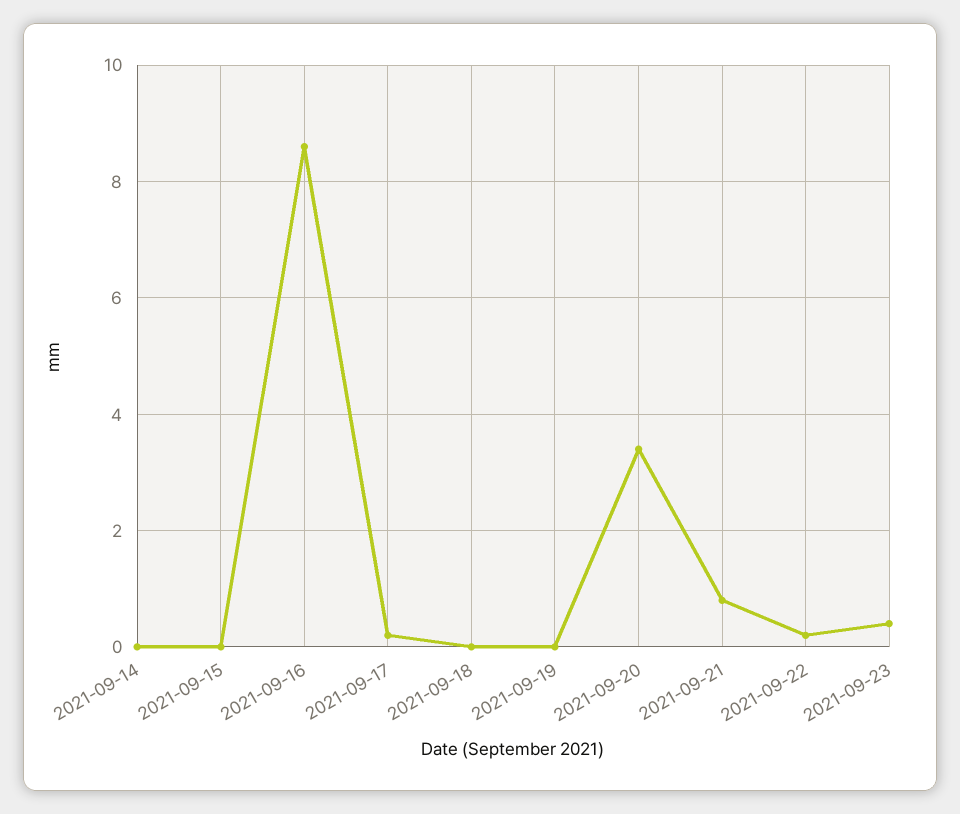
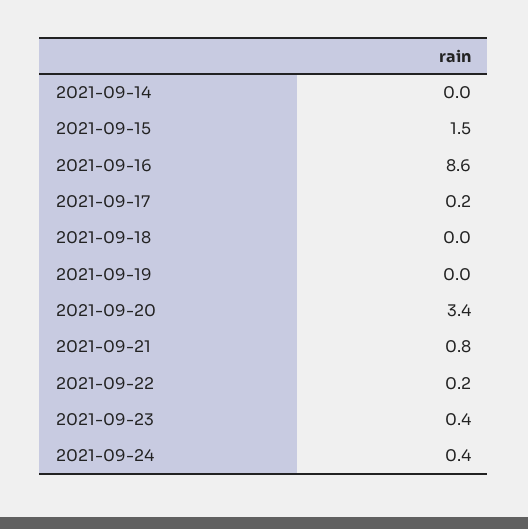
2021-09-15: 0 -> 1.5
2021-09-24: none -> 0.4

